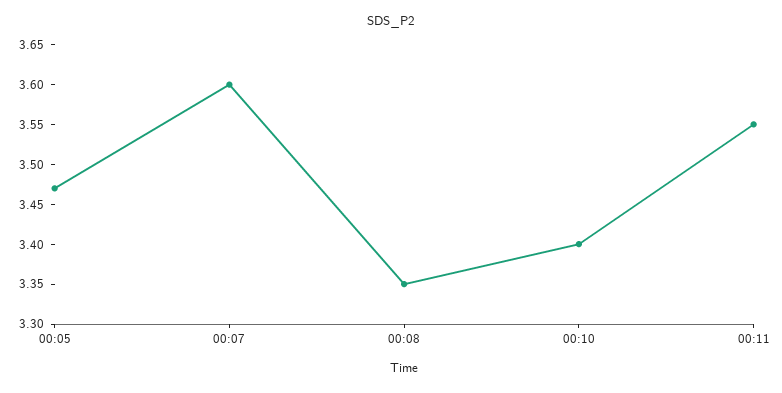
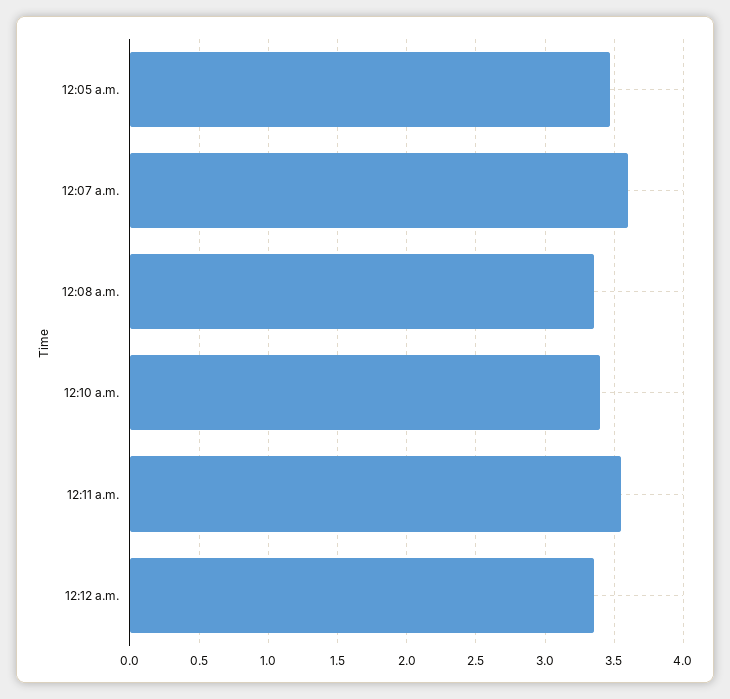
12:12 a.m.: none -> 3.35

